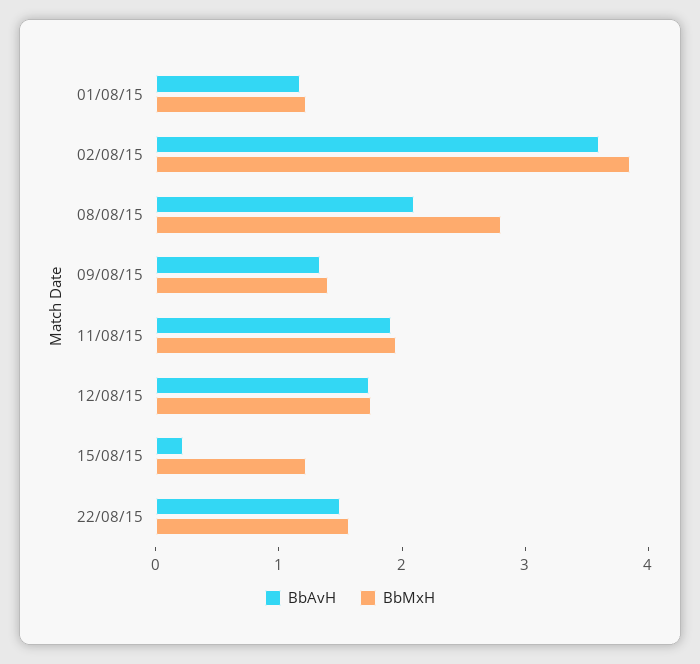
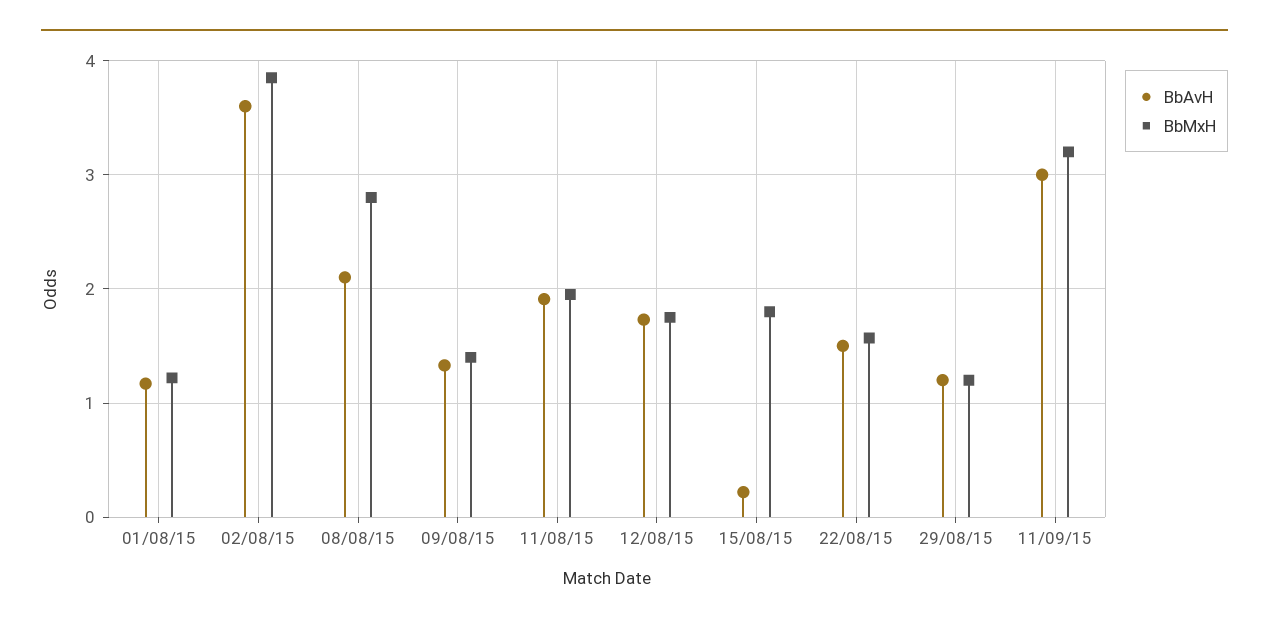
BbMxH, 15/08/15: 1.2 -> 1.8
BbAvH, 29/08/15: none -> 1.2
BbMxH, 29/08/15: none -> 1.2
BbAvH, 11/09/15: none -> 3
BbMxH, 11/09/15: none -> 3.2

